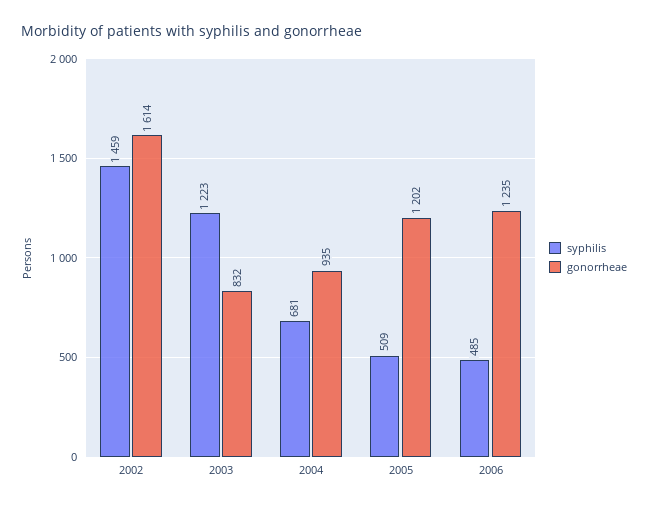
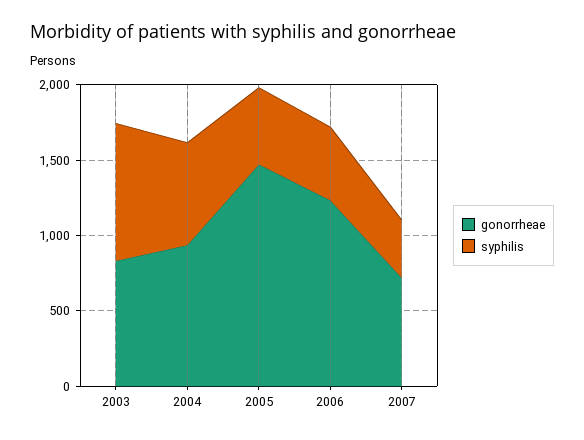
syphilis, 2002: 1459 -> none
gonorrheae, 2002: 1614 -> none
syphilis, 2003: 1223 -> 900
gonorrheae, 2005: 1202 -> 1500
gonorrheae, 2007: none -> 700
syphilis, 2007: none -> 400

